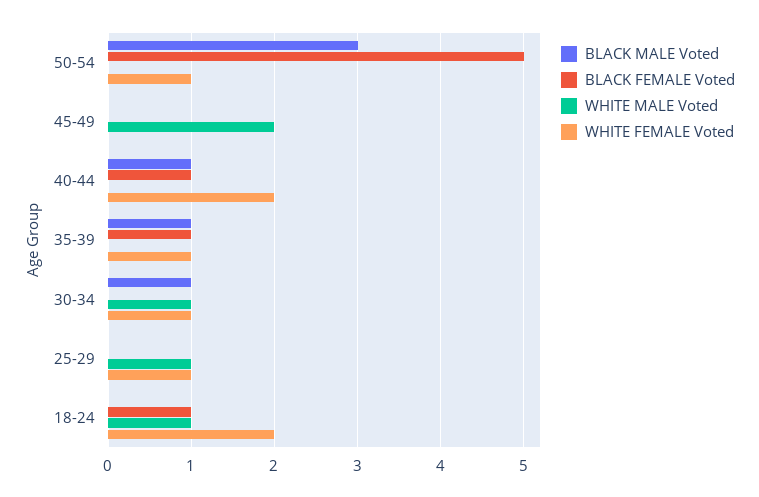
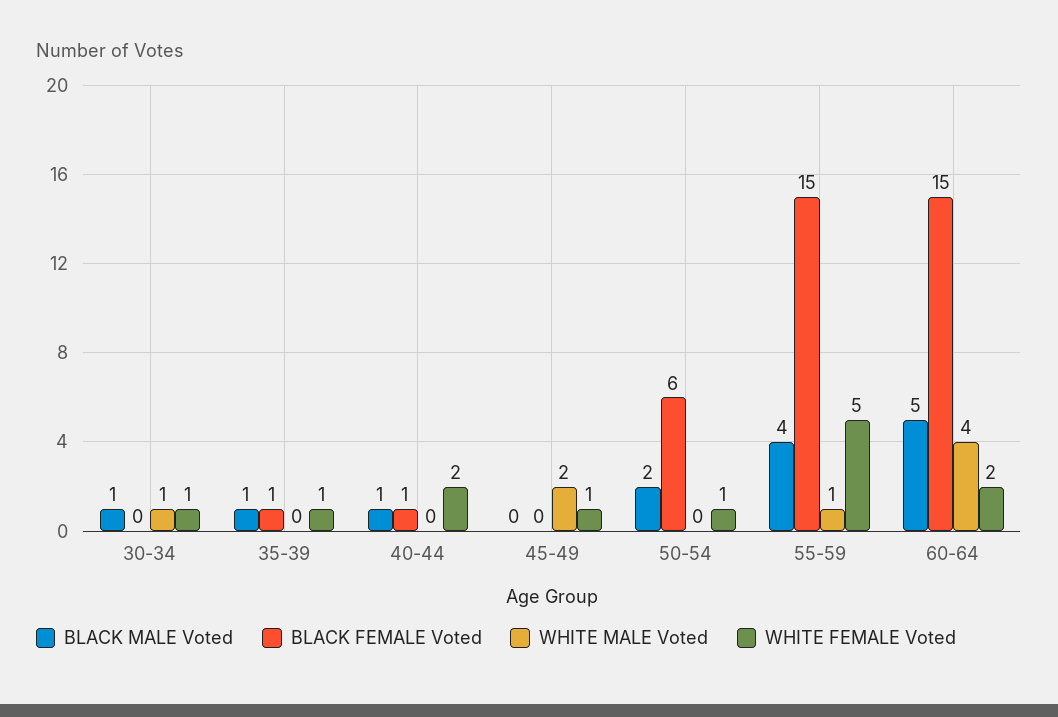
BLACK MALE Voted, 50-54: 3 -> 2
BLACK FEMALE Voted, 50-54: 5 -> 6
WHITE FEMALE Voted, 45-49: 0 -> 1
BLACK MALE Voted, 25-29: 0 -> none
BLACK FEMALE Voted, 25-29: 0 -> none
WHITE MALE Voted, 25-29: 1 -> none
WHITE FEMALE Voted, 25-29: 1 -> none
BLACK MALE Voted, 18-24: 0 -> none
BLACK FEMALE Voted, 18-24: 1 -> none
WHITE MALE Voted, 18-24: 1 -> none
WHITE FEMALE Voted, 18-24: 2 -> none
BLACK MALE Voted, 55-59: none -> 4
BLACK FEMALE Voted, 55-59: none -> 15
WHITE MALE Voted, 55-59: none -> 1
WHITE FEMALE Voted, 55-59: none -> 5
BLACK MALE Voted, 60-64: none -> 5
BLACK FEMALE Voted, 60-64: none -> 15
WHITE MALE Voted, 60-64: none -> 4
WHITE FEMALE Voted, 60-64: none -> 2

